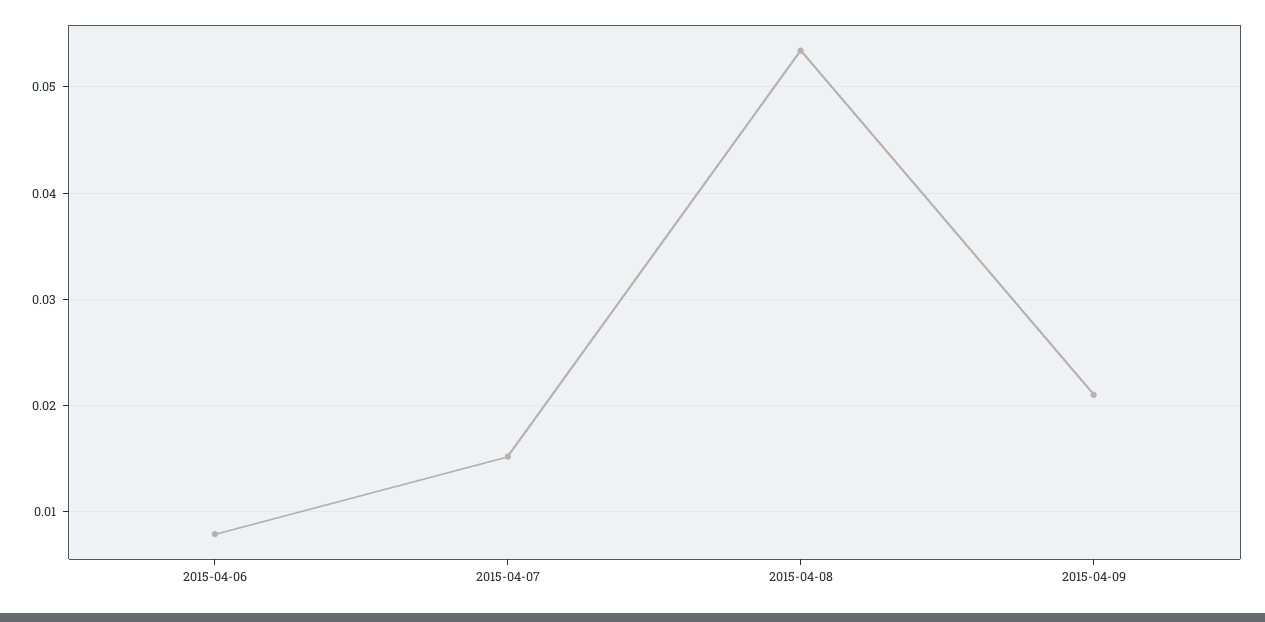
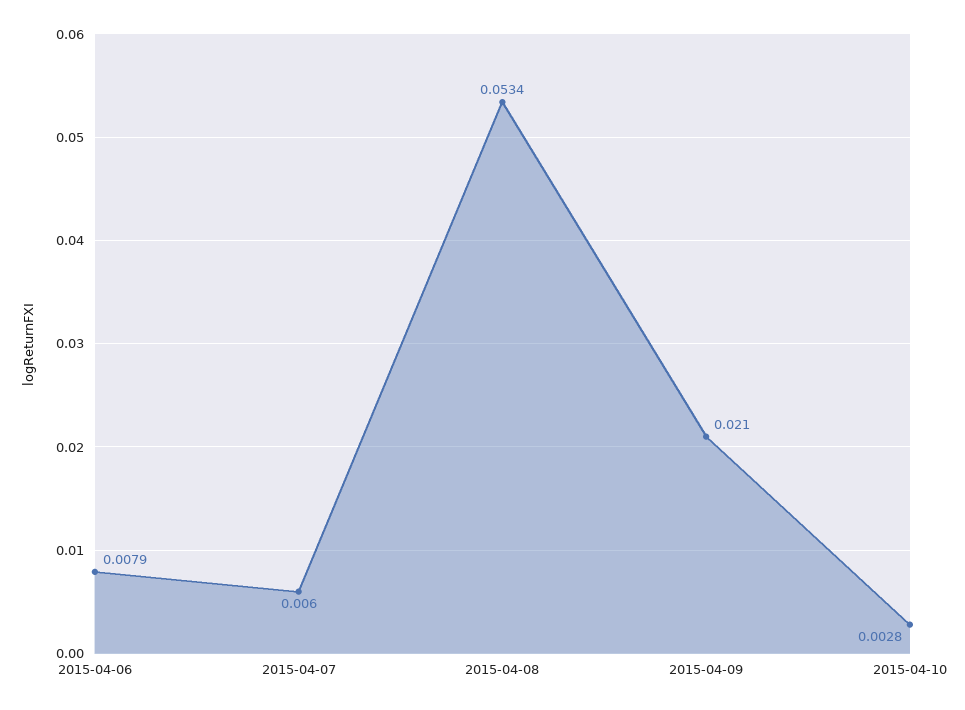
2015-04-07: 0.015 -> 0.006
2015-04-10: none -> 0.0028

